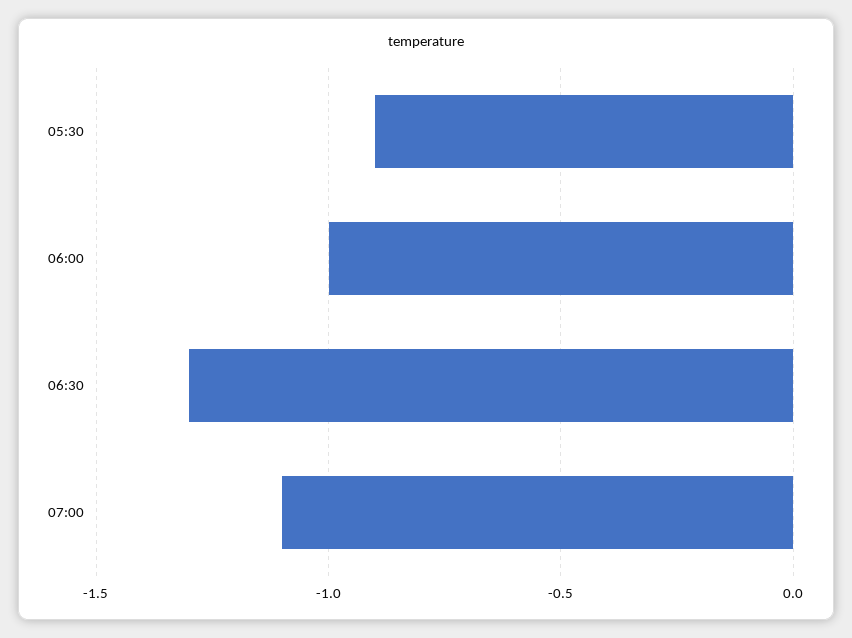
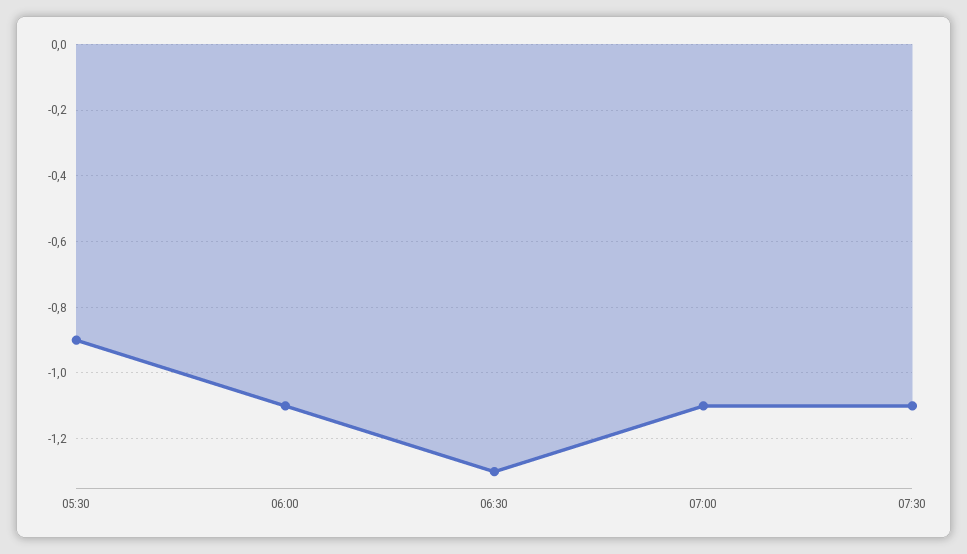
06:00: -1 -> -1.1
07:30: none -> -1.1

